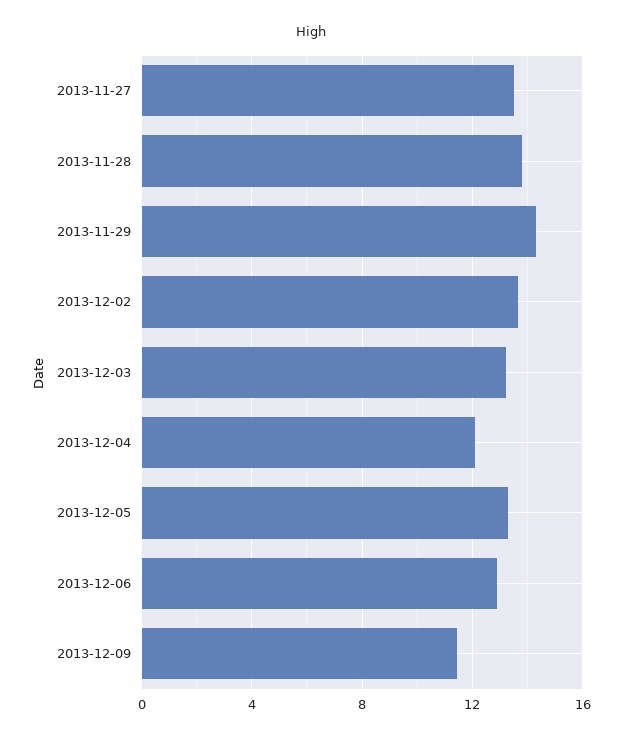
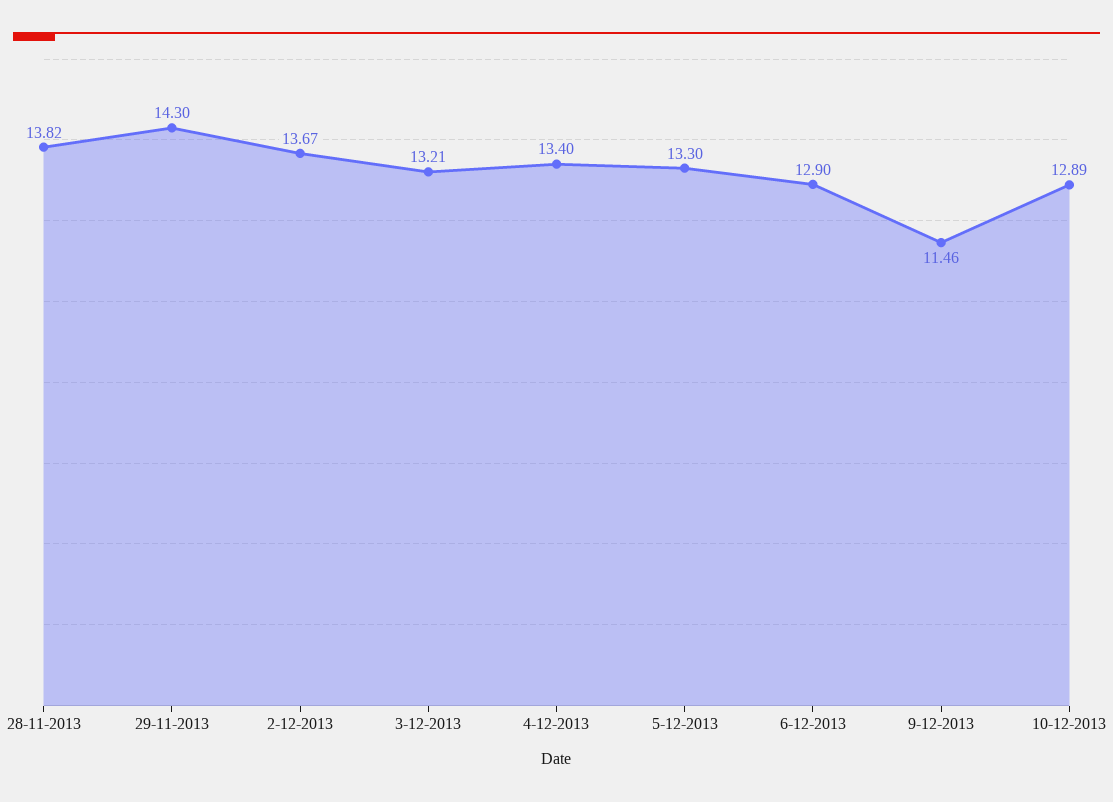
2013-11-27: 13.5 -> none
2013-12-04: 12 -> 13.4
10-12-2013: none -> 12.89

